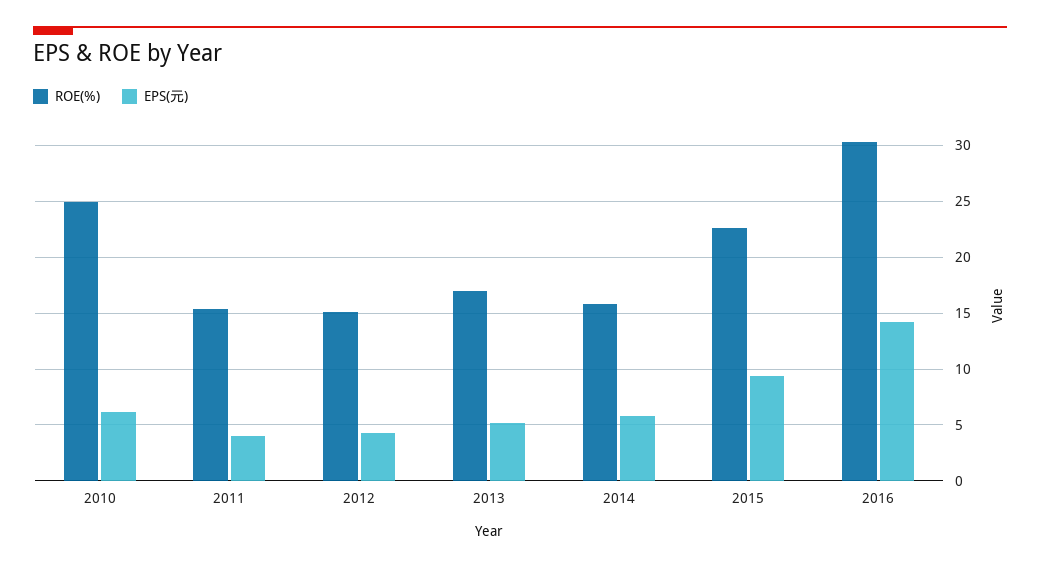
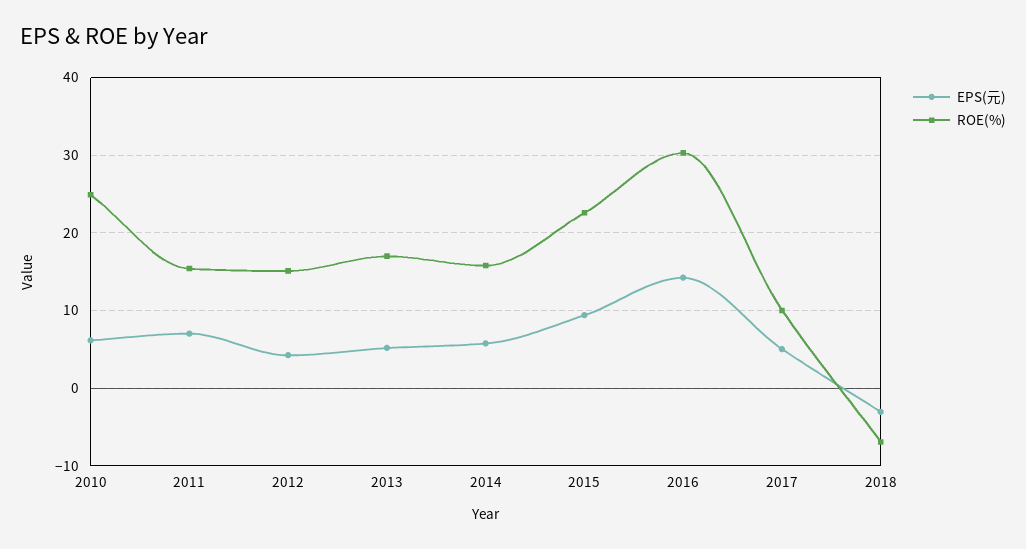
EPS(元), 2011: 4 -> 7
EPS(元), 2017: none -> 5
ROE(%), 2017: none -> 10
EPS(元), 2018: none -> -3
ROE(%), 2018: none -> -7

